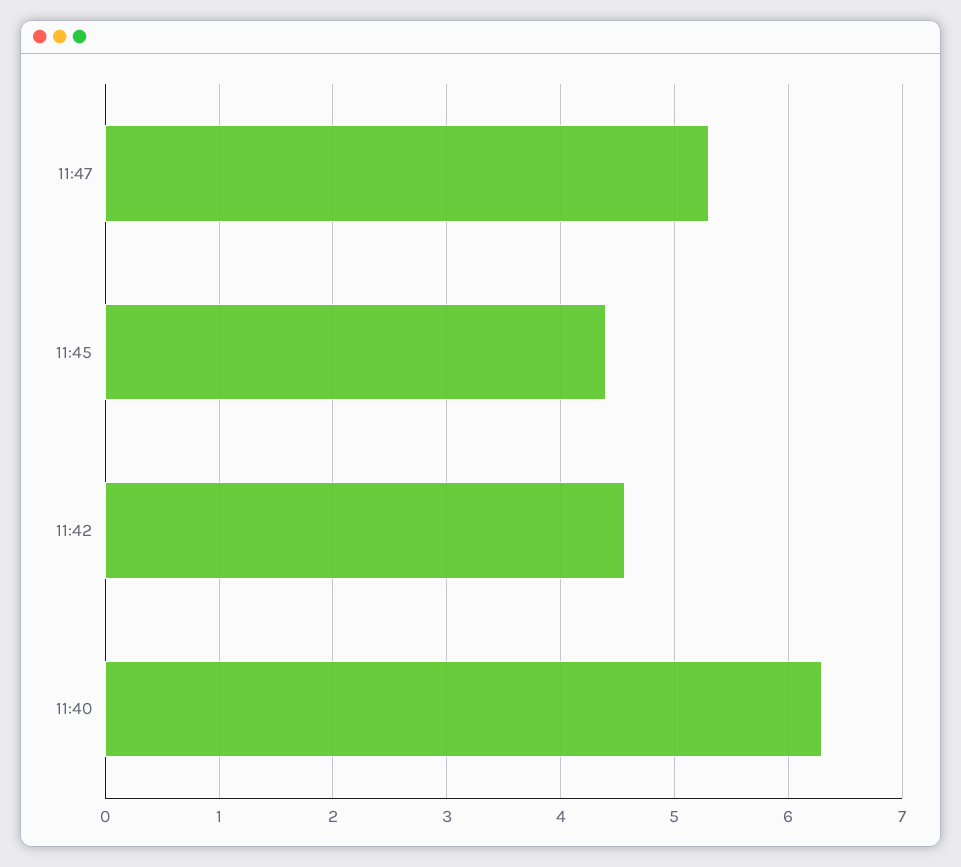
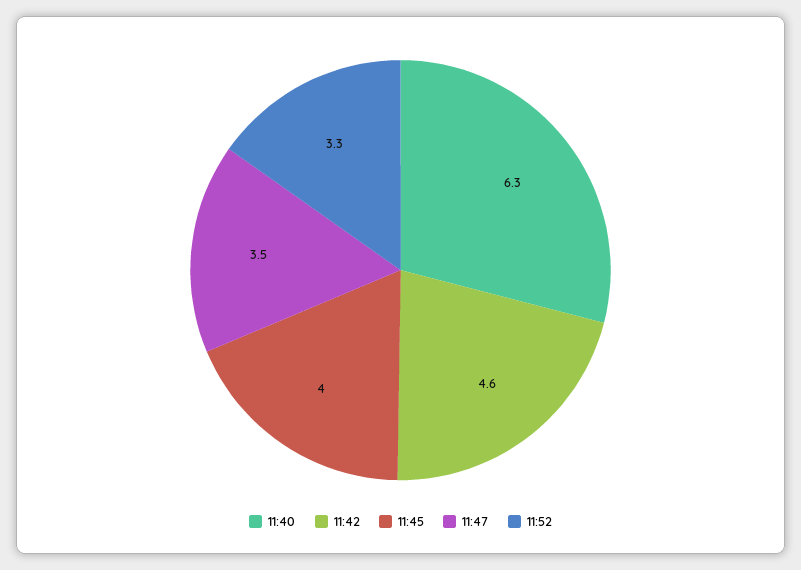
11:47: 5.3 -> 3.5
11:45: 4.4 -> 4
11:52: none -> 3.3

